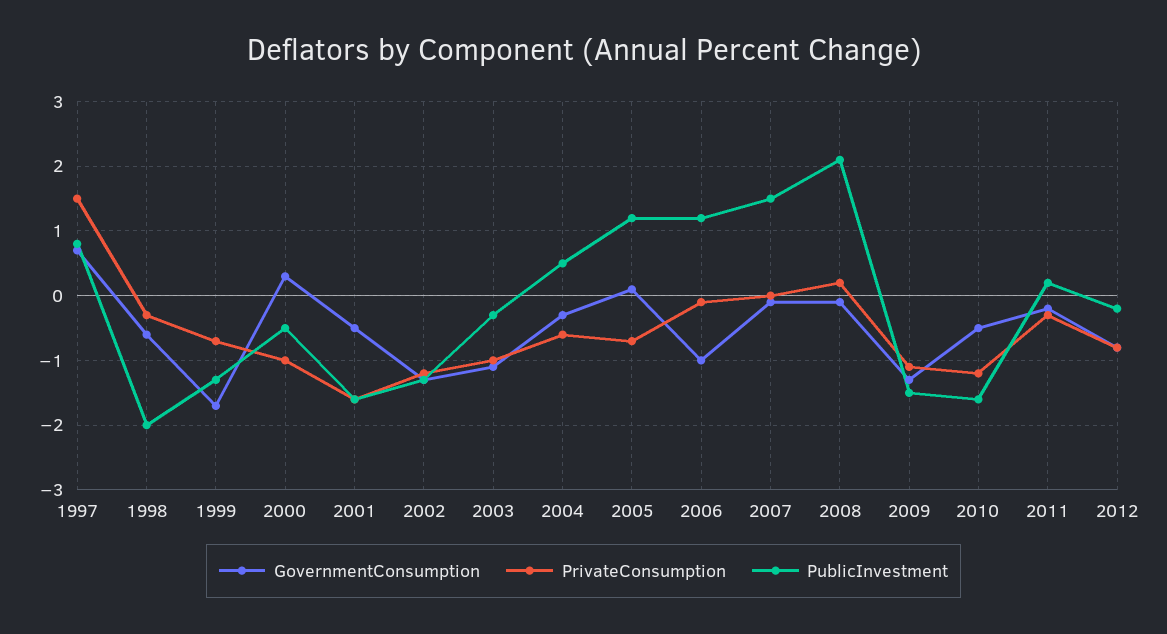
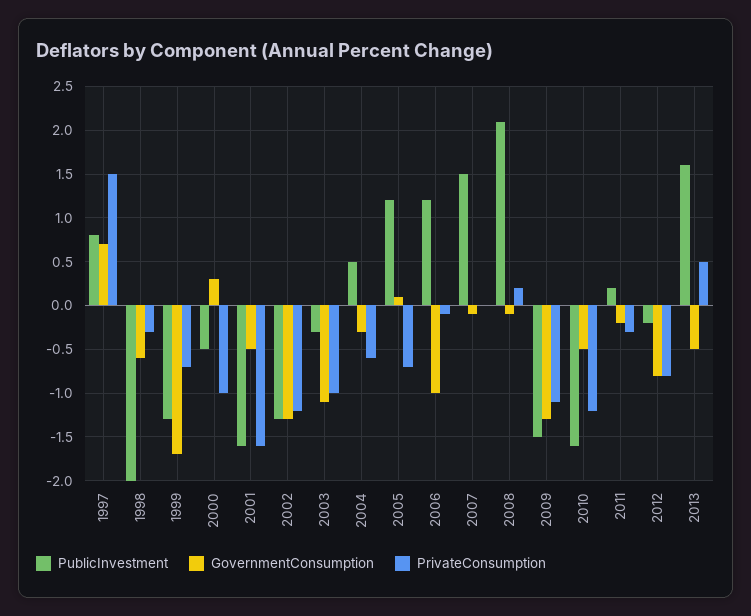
PublicInvestment, 2013: none -> 1.6
GovernmentConsumption, 2013: none -> -0.5
PrivateConsumption, 2013: none -> 0.5

